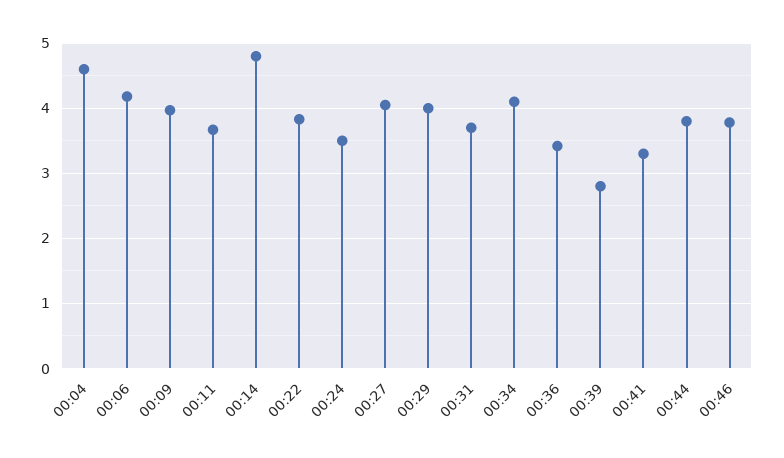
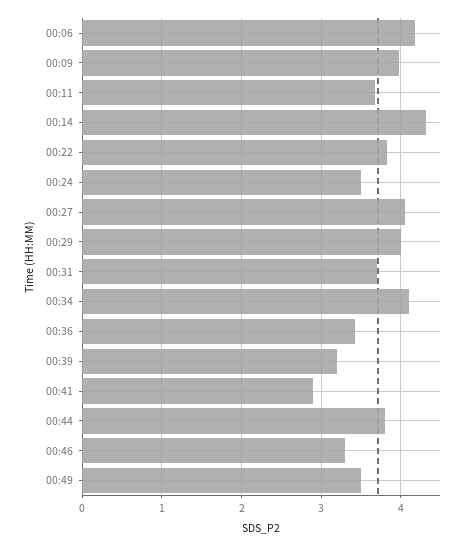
00:04: 4.6 -> none
00:14: 4.8 -> 4.3
00:39: 2.8 -> 3.2
00:41: 3.3 -> 2.9
00:46: 3.8 -> 3.3
00:49: none -> 3.5

